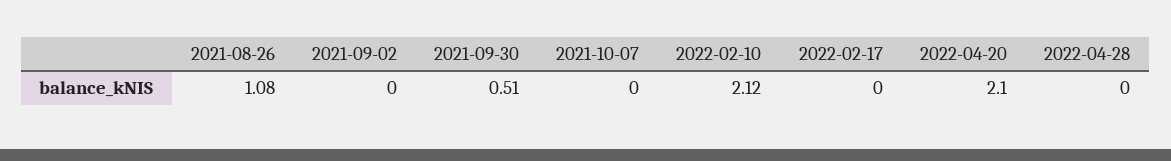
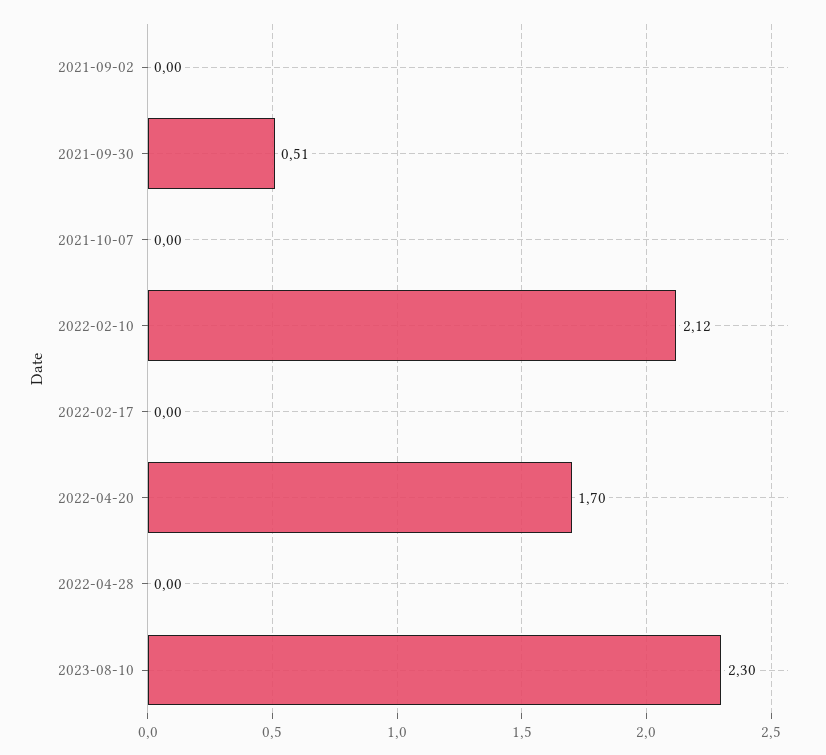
2021-08-26: 1.08 -> none
2022-04-20: 2.1 -> 1.7
2023-08-10: none -> 2.3

